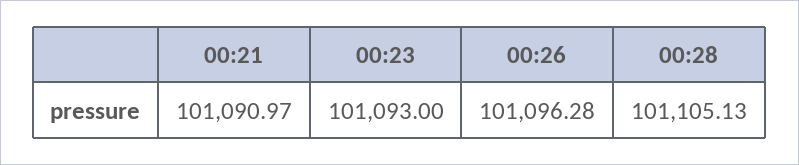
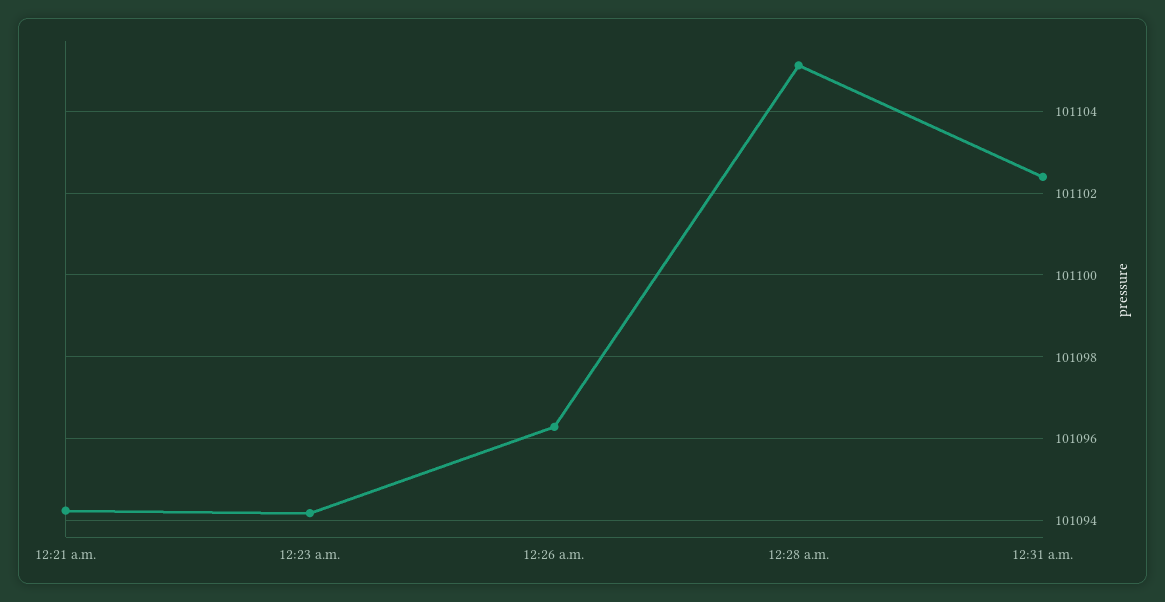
00:21: 101090.97 -> 101094.2
00:23: 101093 -> 101094.2
12:31 a.m.: none -> 101102.4

